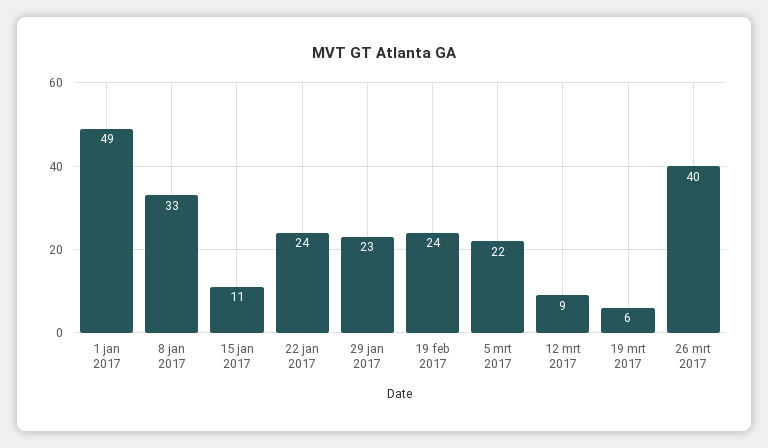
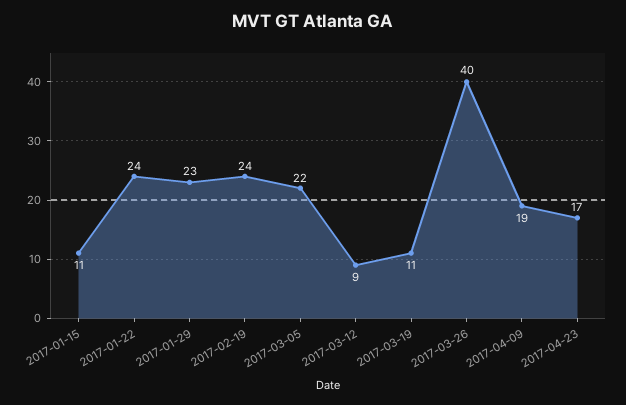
1 jan 2017: 49 -> none
8 jan 2017: 33 -> none
19 mrt 2017: 6 -> 11
2017-04-09: none -> 19
2017-04-23: none -> 17

